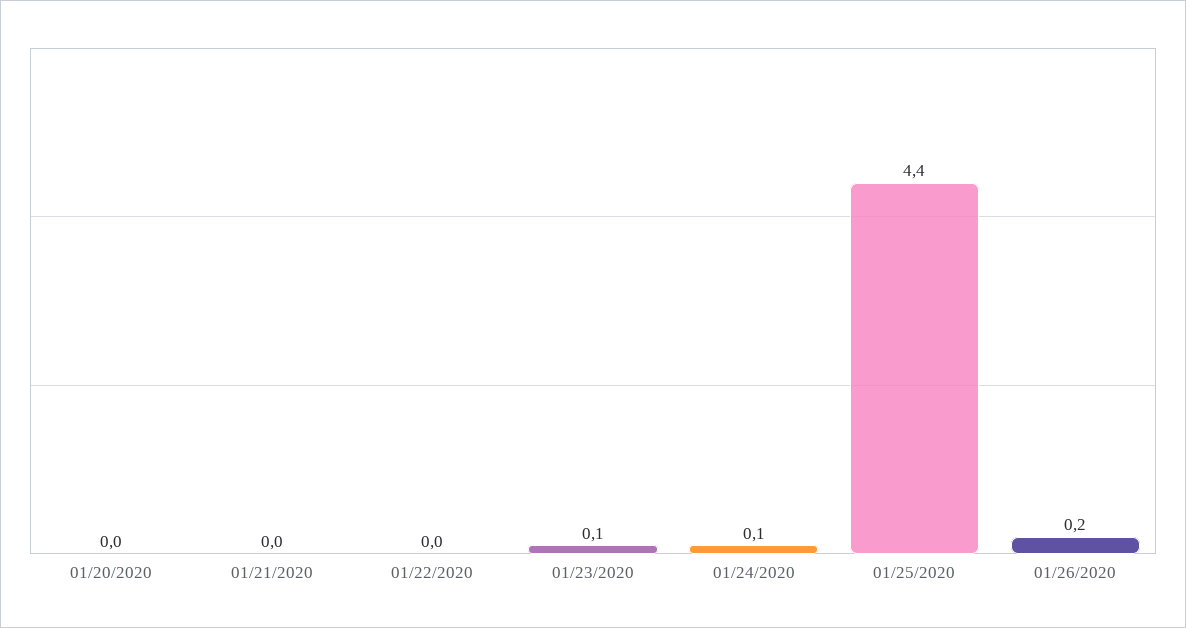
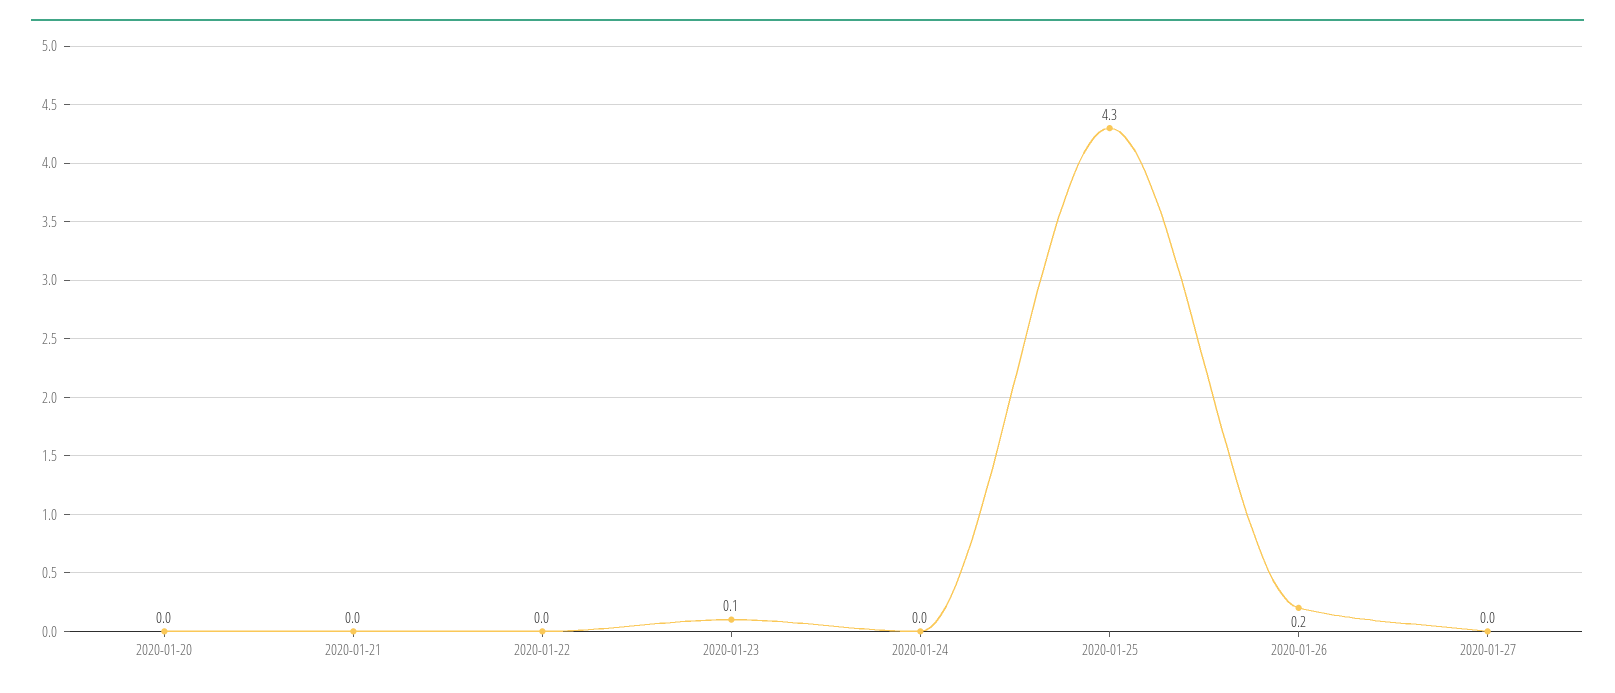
01/24/2020: 0.1 -> 0
01/25/2020: 4.4 -> 4.3
2020-01-27: none -> 0

